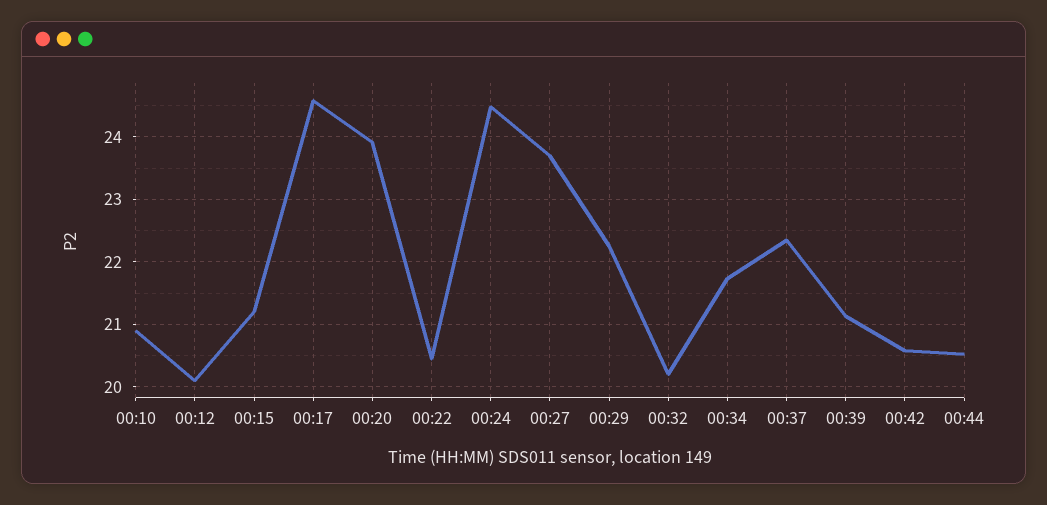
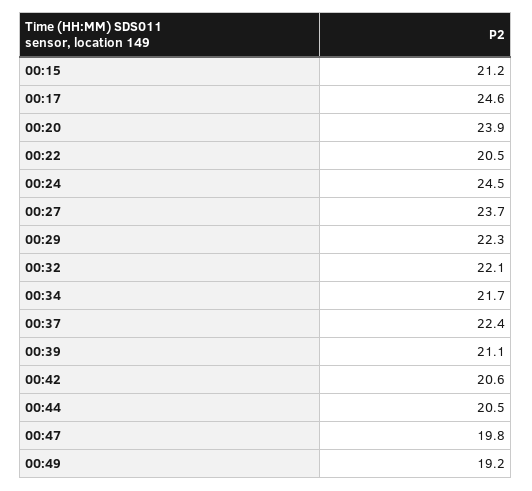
00:10: 20.9 -> none
00:12: 20.1 -> none
00:32: 20.2 -> 22.1
00:47: none -> 19.8
00:49: none -> 19.2

